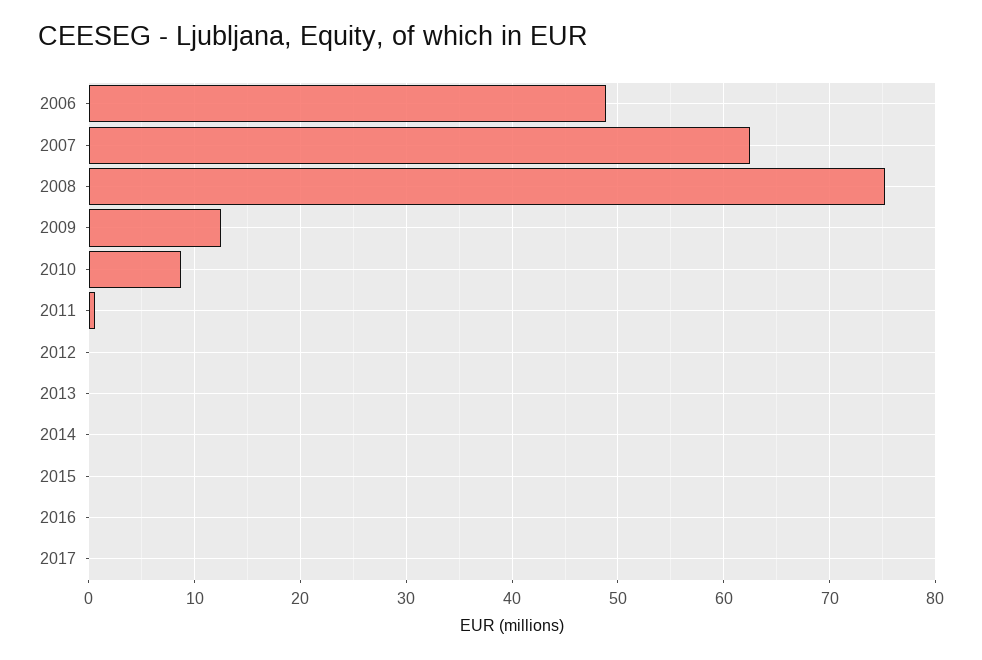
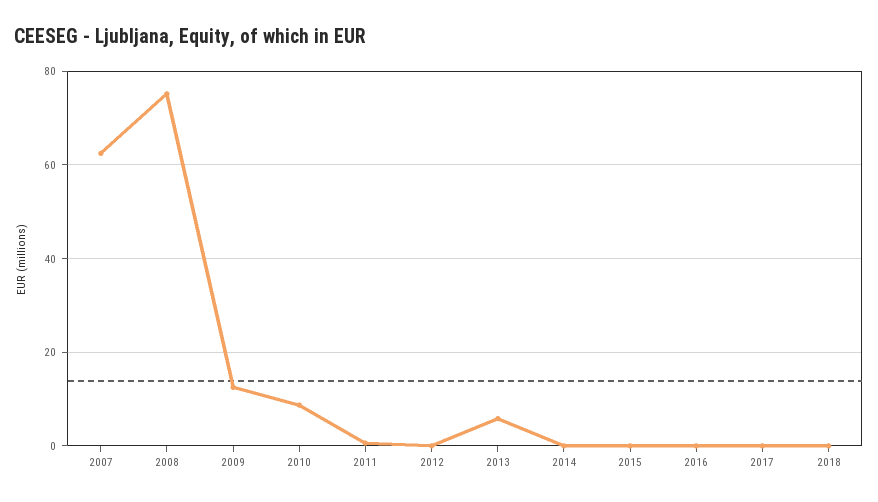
2006: 49 -> none
2013: 0 -> 6
2018: none -> 0

